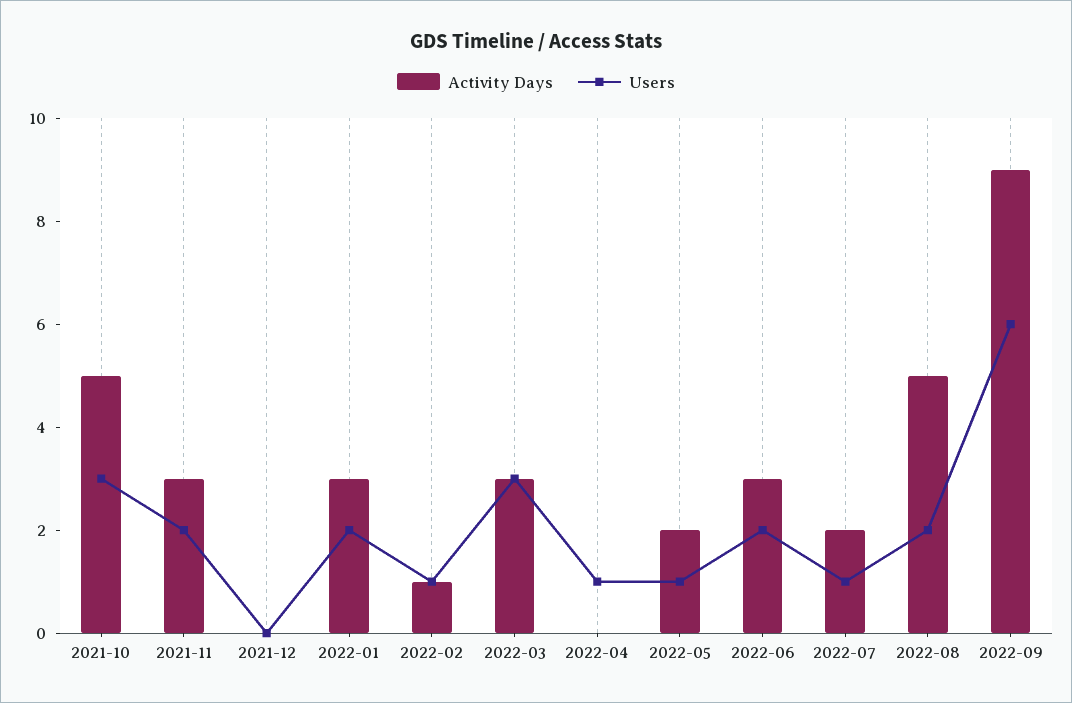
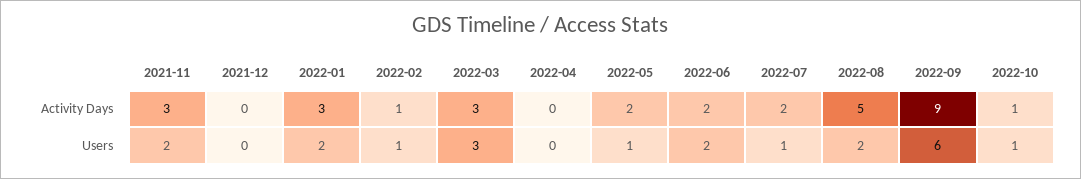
Activity Days, 2021-10: 5 -> none
Users, 2021-10: 3 -> none
Users, 2022-04: 1 -> 0
Activity Days, 2022-06: 3 -> 2
Activity Days, 2022-10: none -> 1
Users, 2022-10: none -> 1

